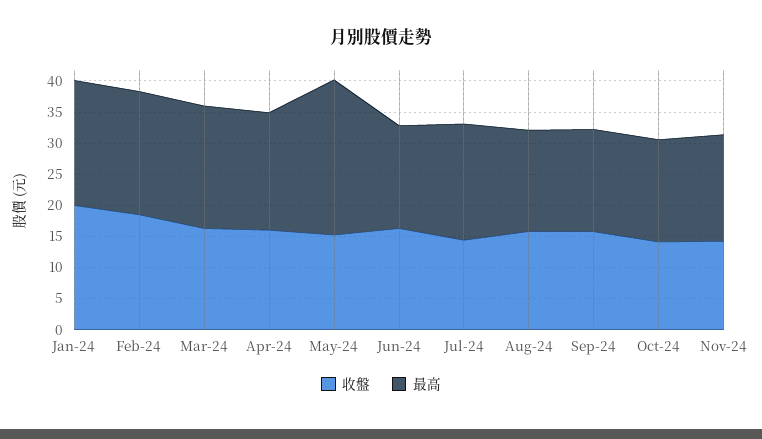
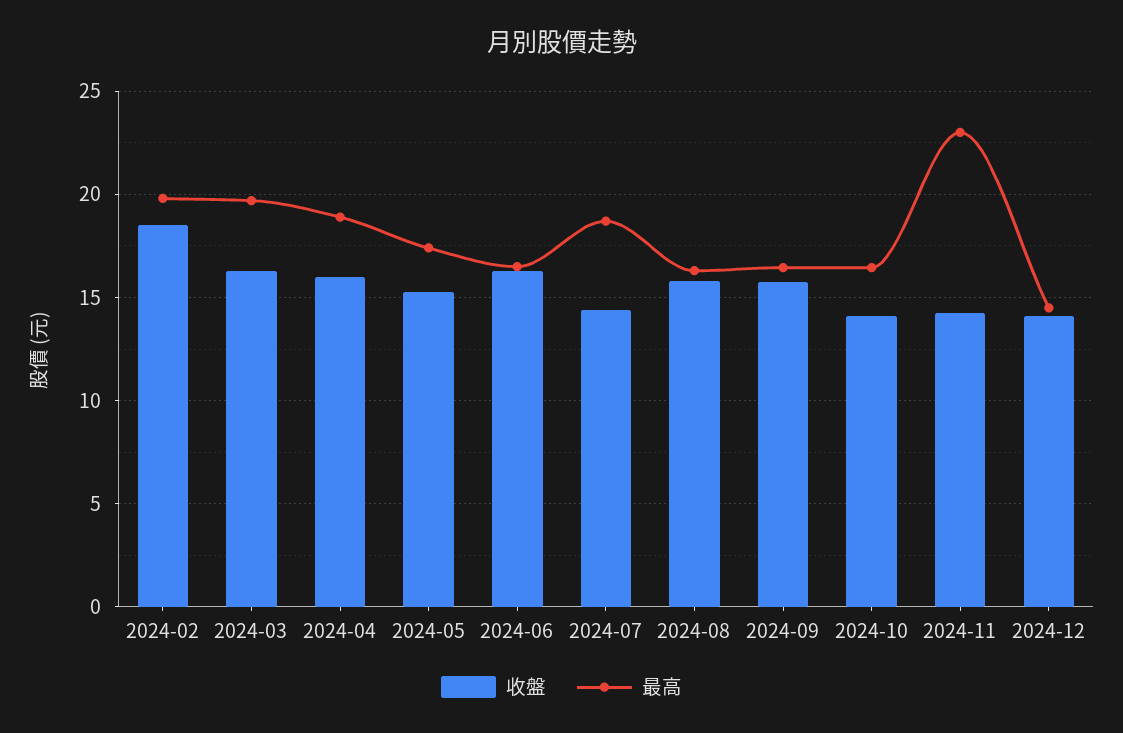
收盤, Jan-24: 20 -> none
最高, Jan-24: 20 -> none
最高, May-24: 25 -> 17.5
最高, Nov-24: 17.5 -> 23
收盤, 2024-12: none -> 14
最高, 2024-12: none -> 14.5

